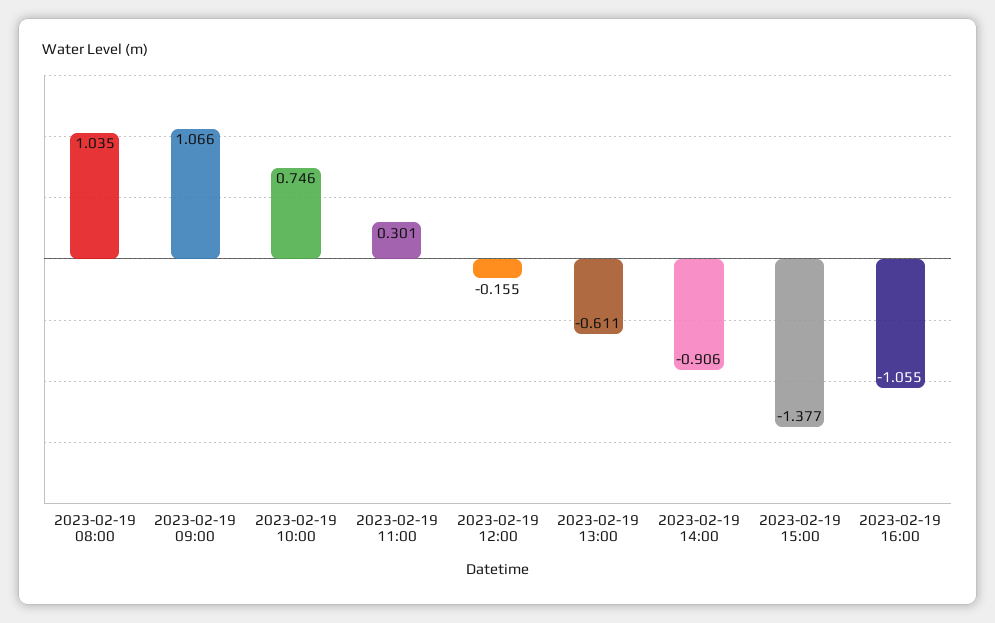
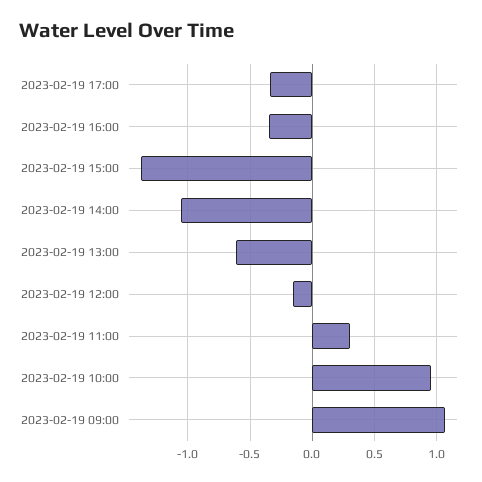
2023-02-19 08:00: 1.035 -> none
2023-02-19 10:00: 0.746 -> 0.95
2023-02-19 14:00: -0.906 -> -1.05
2023-02-19 16:00: -1.055 -> -0.35
2023-02-19 17:00: none -> -0.35

